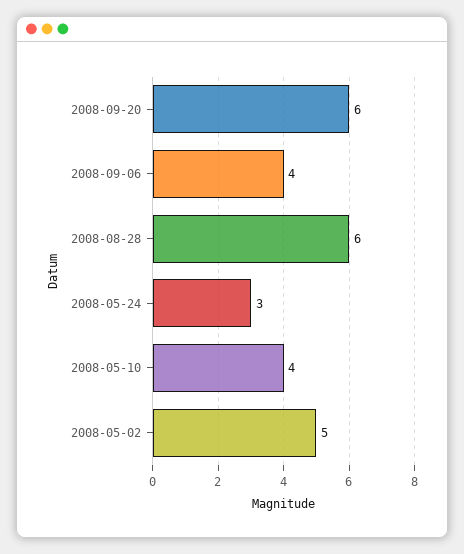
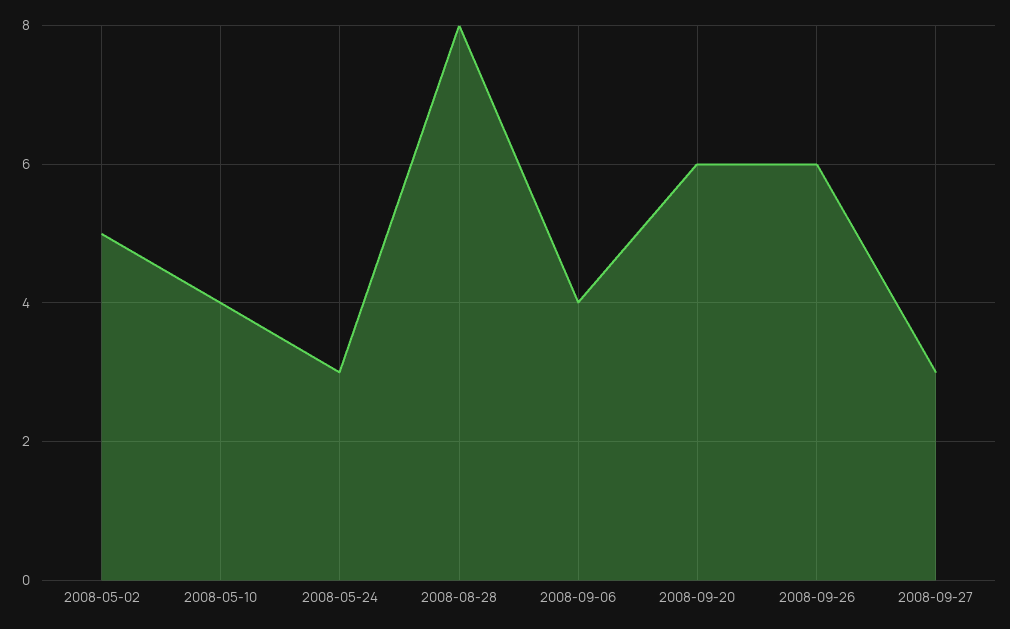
2008-08-28: 6 -> 8
2008-09-26: none -> 6
2008-09-27: none -> 3

